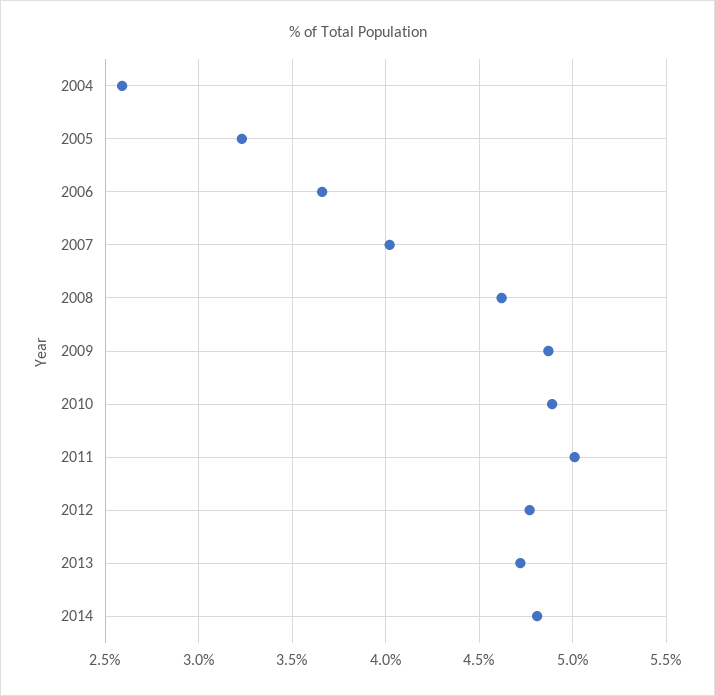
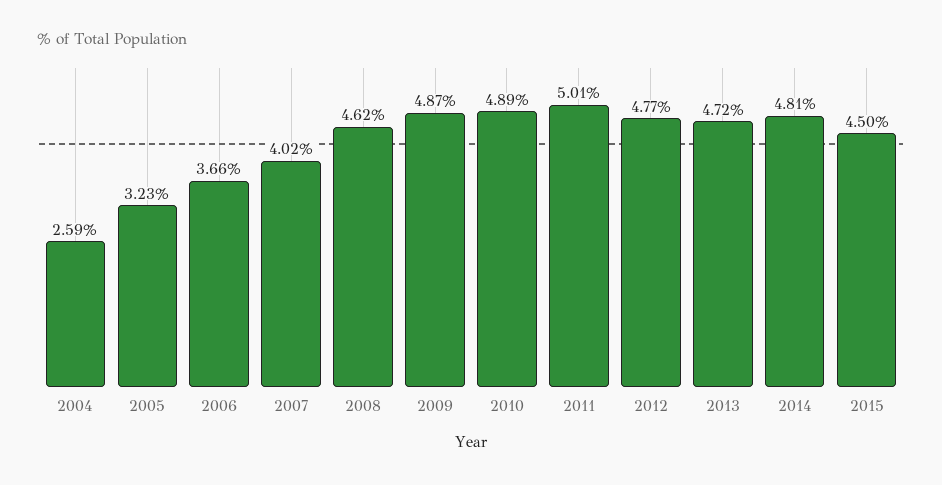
2015: none -> 4.5

